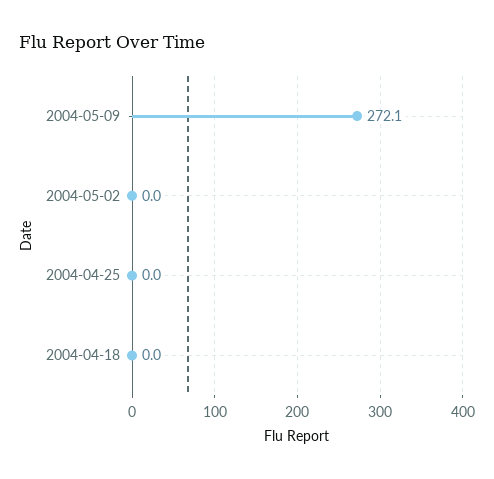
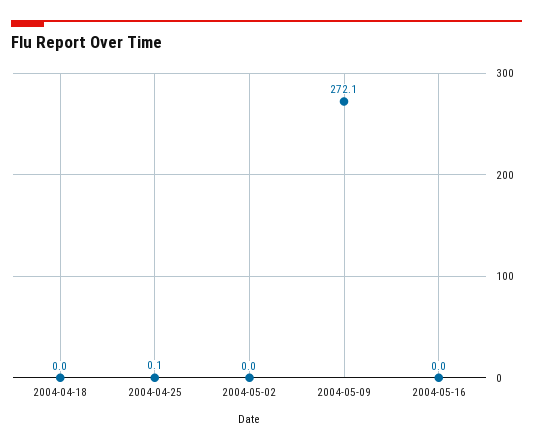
2004-04-25: 0 -> 0.1
2004-05-16: none -> 0

